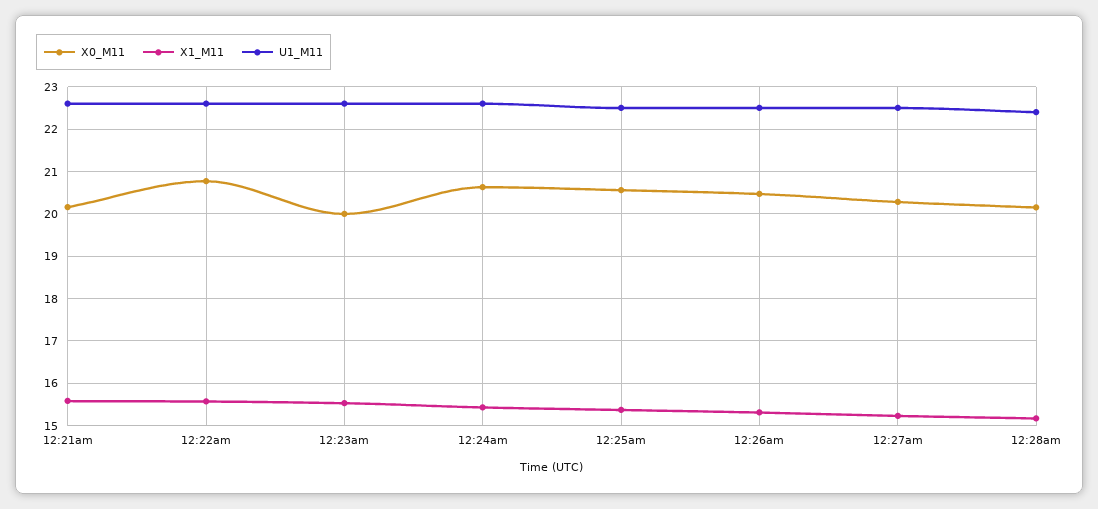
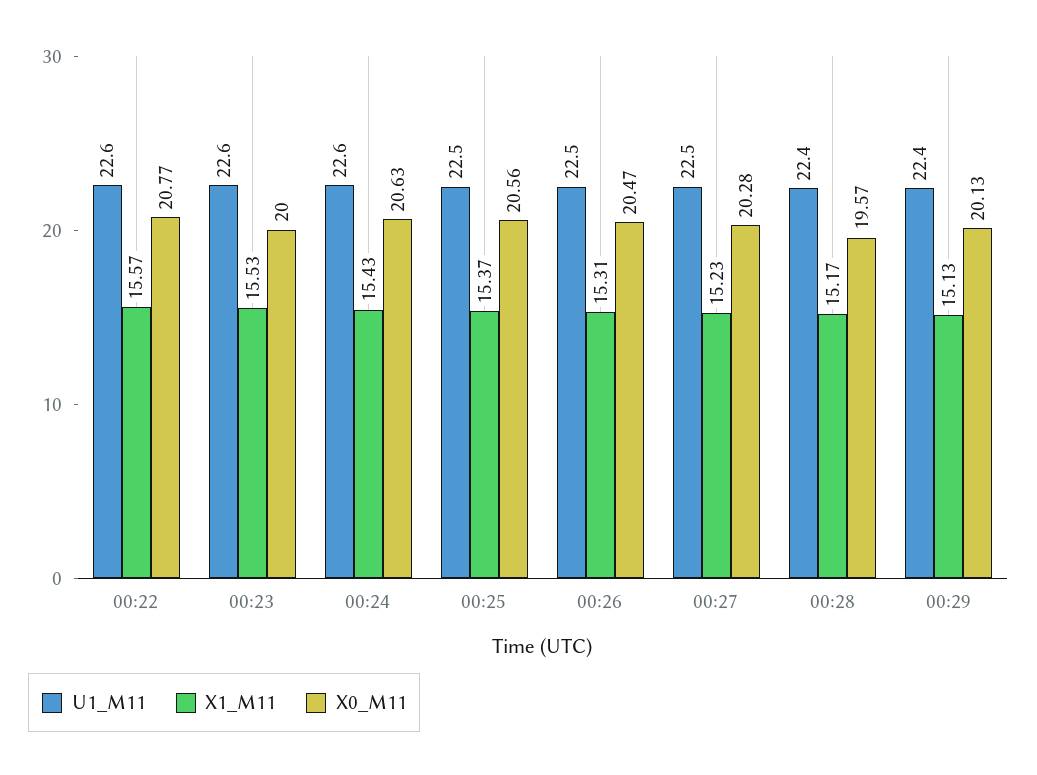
X0_M11, 12:21am: 20.2 -> none
X1_M11, 12:21am: 15.6 -> none
U1_M11, 12:21am: 22.6 -> none
X0_M11, 12:28am: 20.2 -> 19.57
U1_M11, 00:29: none -> 22.4
X1_M11, 00:29: none -> 15.13
X0_M11, 00:29: none -> 20.13

